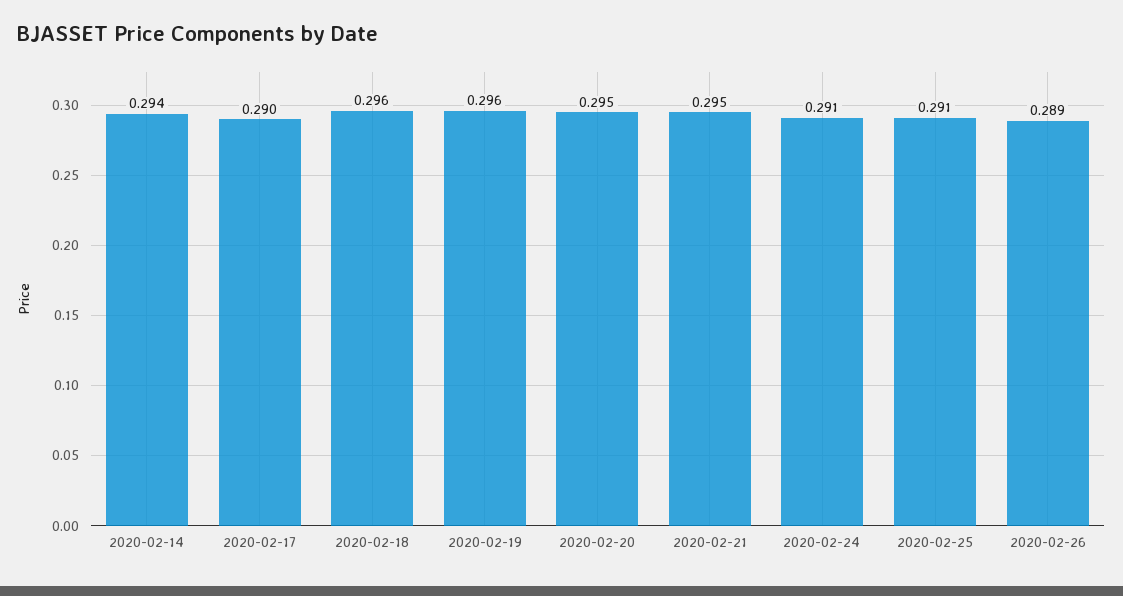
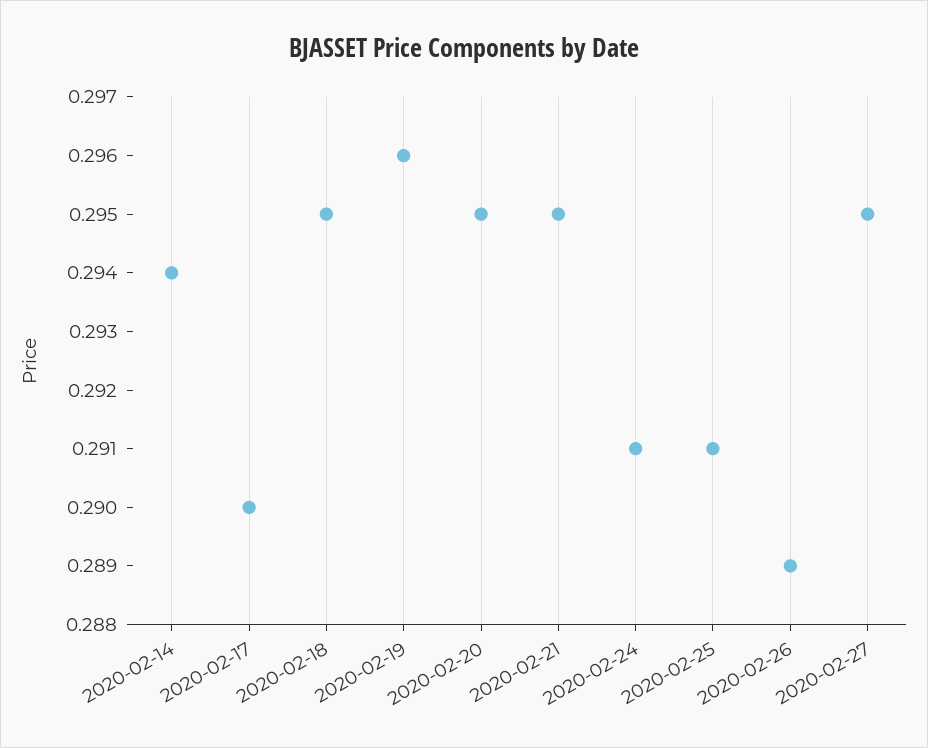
2020-02-18: 0.296 -> 0.295
2020-02-27: none -> 0.295

